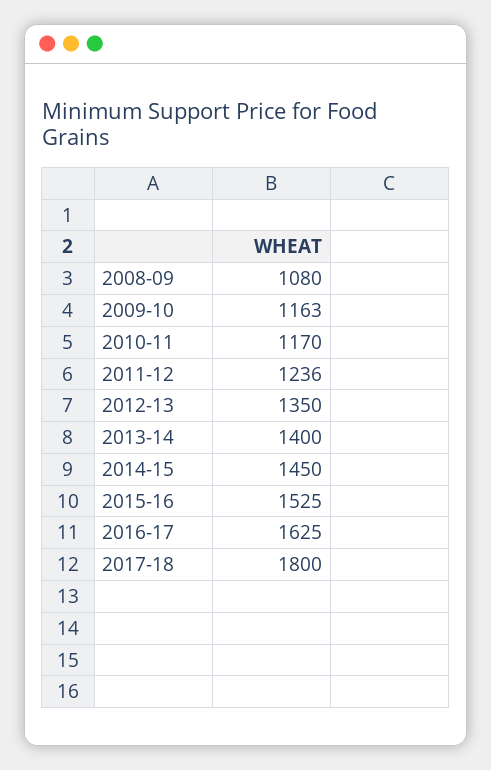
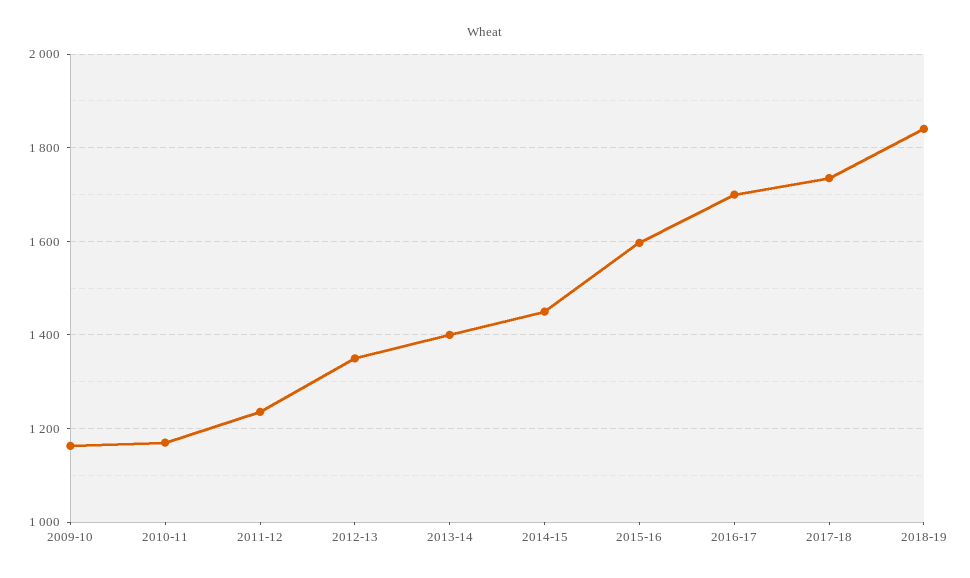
2008-09: 1080 -> none
2015-16: 1525 -> 1600
2016-17: 1625 -> 1700
2017-18: 1800 -> 1740
2018-19: none -> 1840

